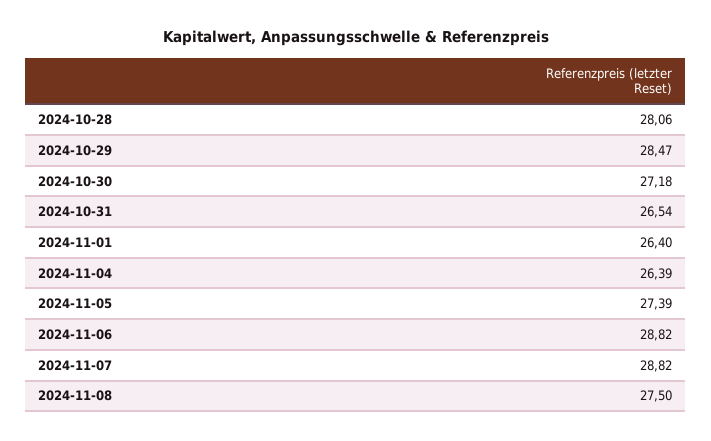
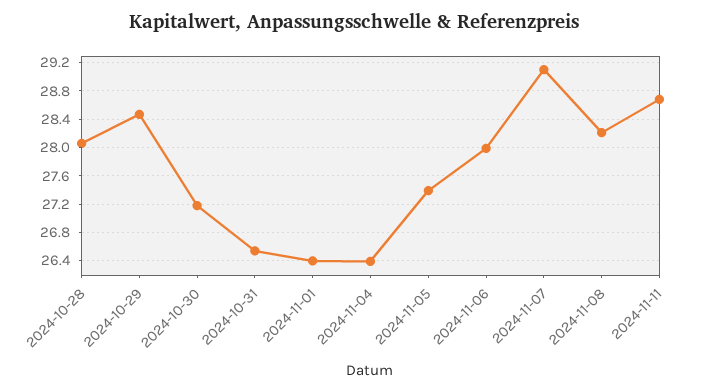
2024-11-06: 28.82 -> 28
2024-11-07: 28.82 -> 29.1
2024-11-08: 27.5 -> 28.2
2024-11-11: none -> 28.7

